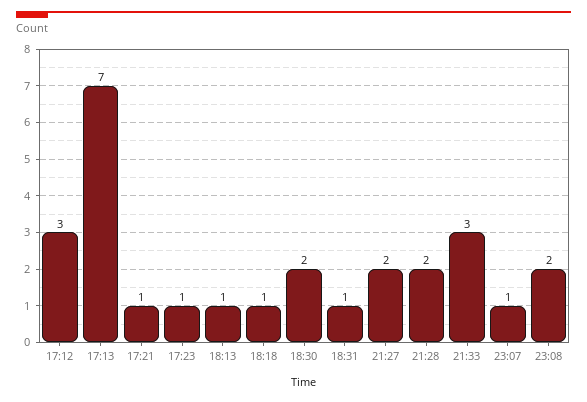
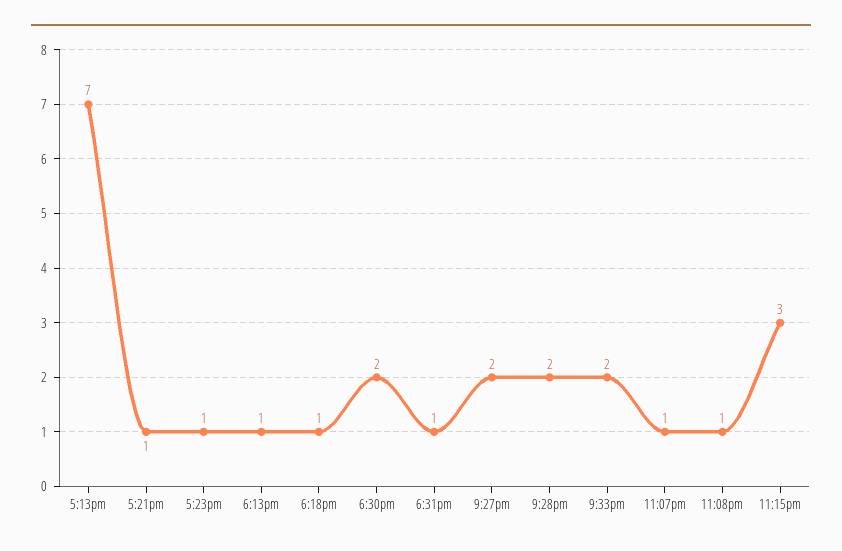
17:12: 3 -> none
21:33: 3 -> 2
23:08: 2 -> 1
11:15pm: none -> 3

